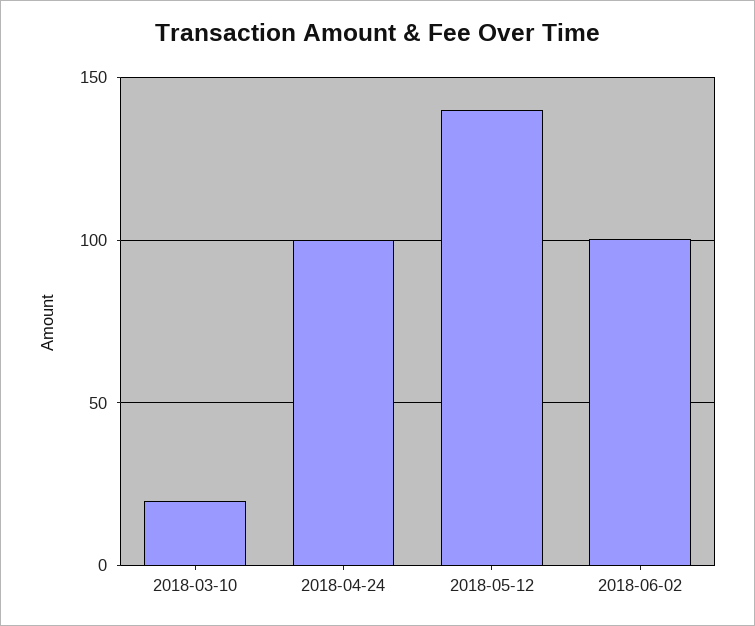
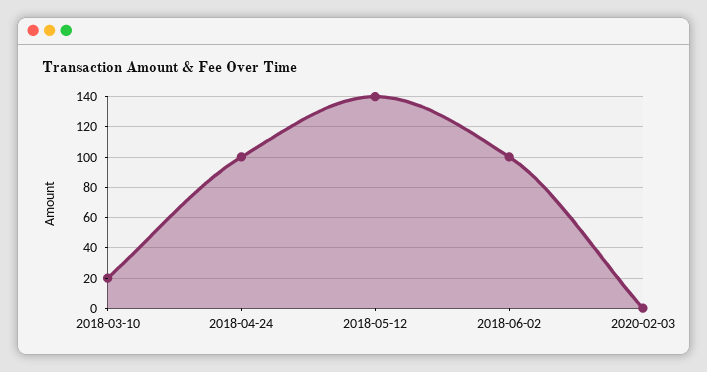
2020-02-03: none -> 0

